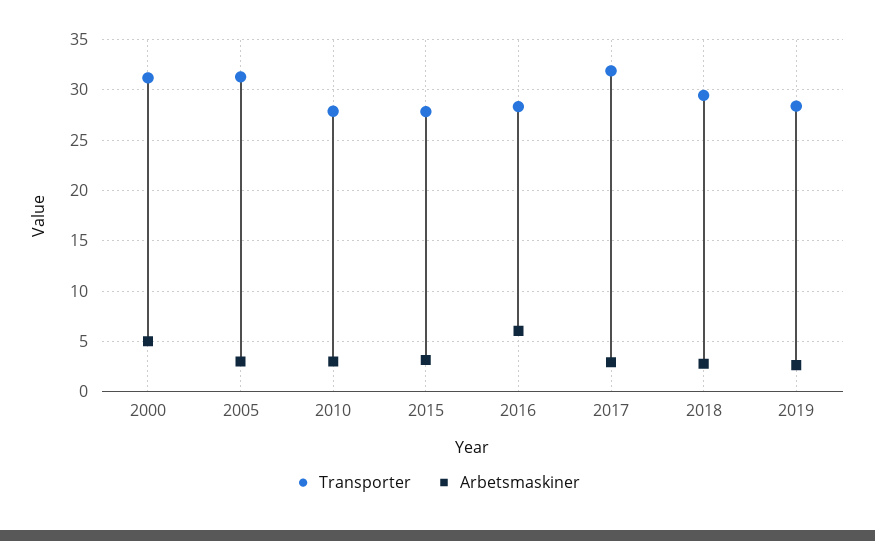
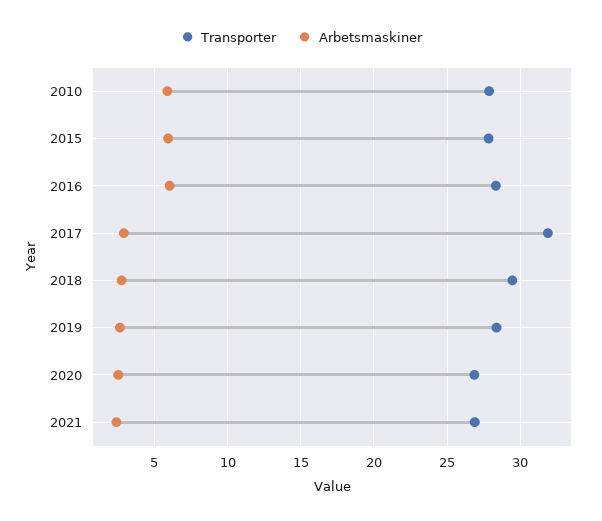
Transporter, 2000: 31 -> none
Arbetsmaskiner, 2000: 5 -> none
Transporter, 2005: 31 -> none
Arbetsmaskiner, 2005: 3 -> none
Arbetsmaskiner, 2010: 3 -> 6
Arbetsmaskiner, 2015: 3 -> 6
Transporter, 2020: none -> 27
Arbetsmaskiner, 2020: none -> 2.5
Transporter, 2021: none -> 27
Arbetsmaskiner, 2021: none -> 2.5

